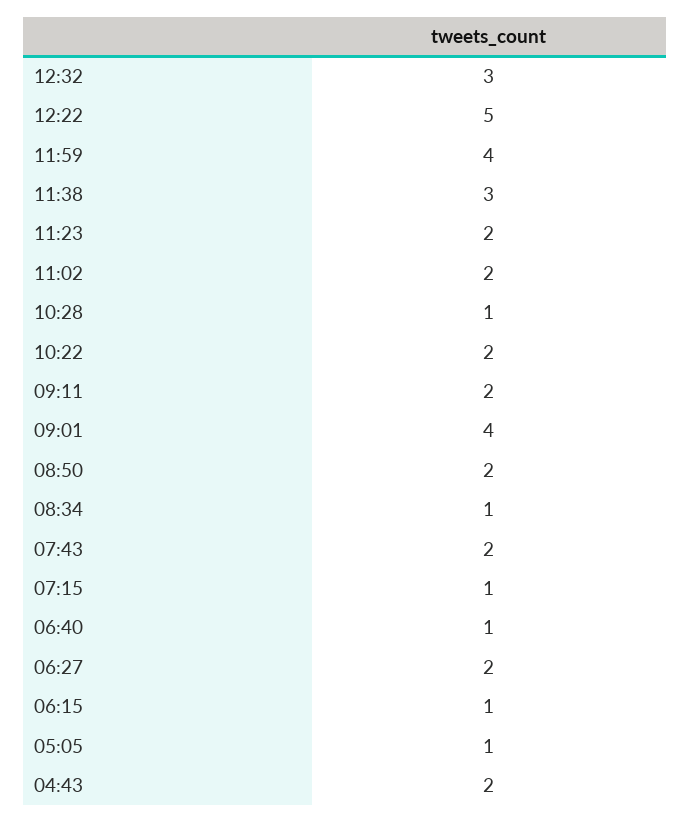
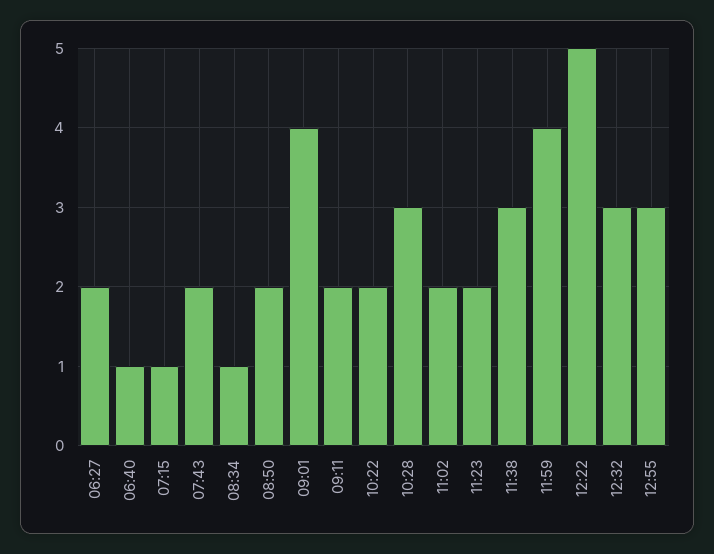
10:28: 1 -> 3
06:15: 1 -> none
05:05: 1 -> none
04:43: 2 -> none
12:55: none -> 3

